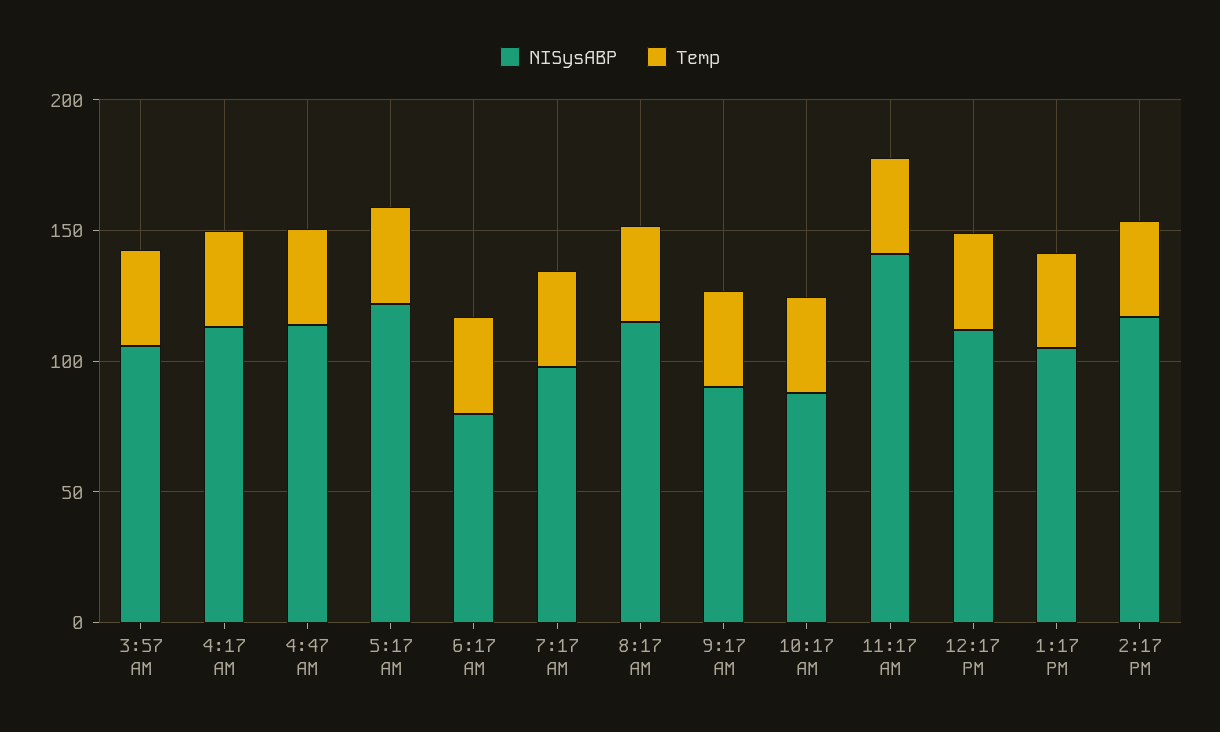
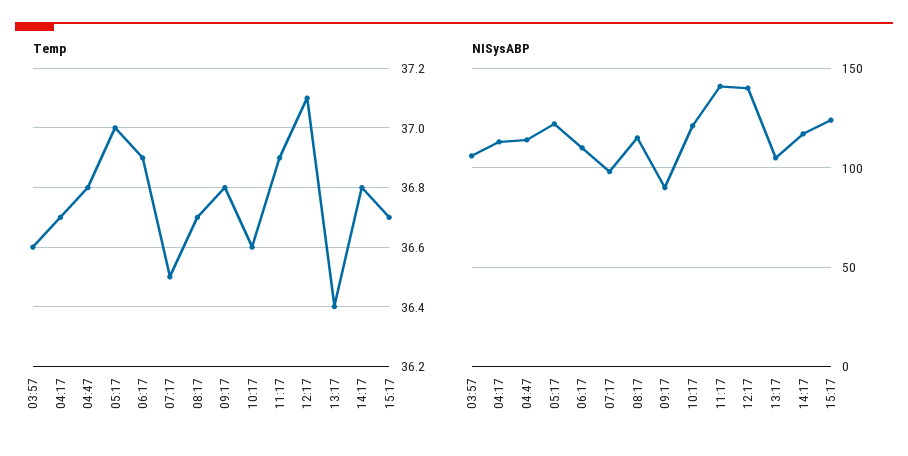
NISysABP, 6:17 AM: 80 -> 110
NISysABP, 10:17 AM: 90 -> 120
NISysABP, 12:17 PM: 110 -> 140
Temp, 15:17: none -> 36.7
NISysABP, 15:17: none -> 125

